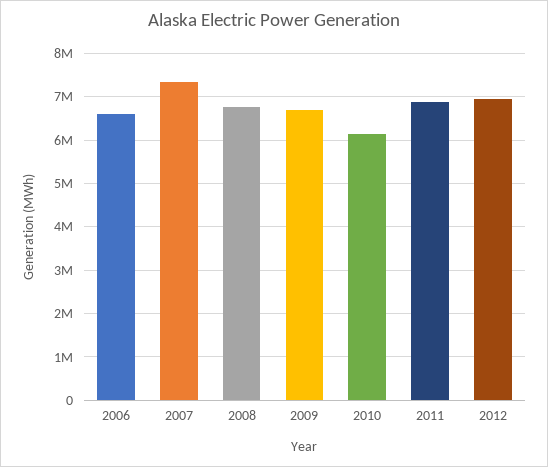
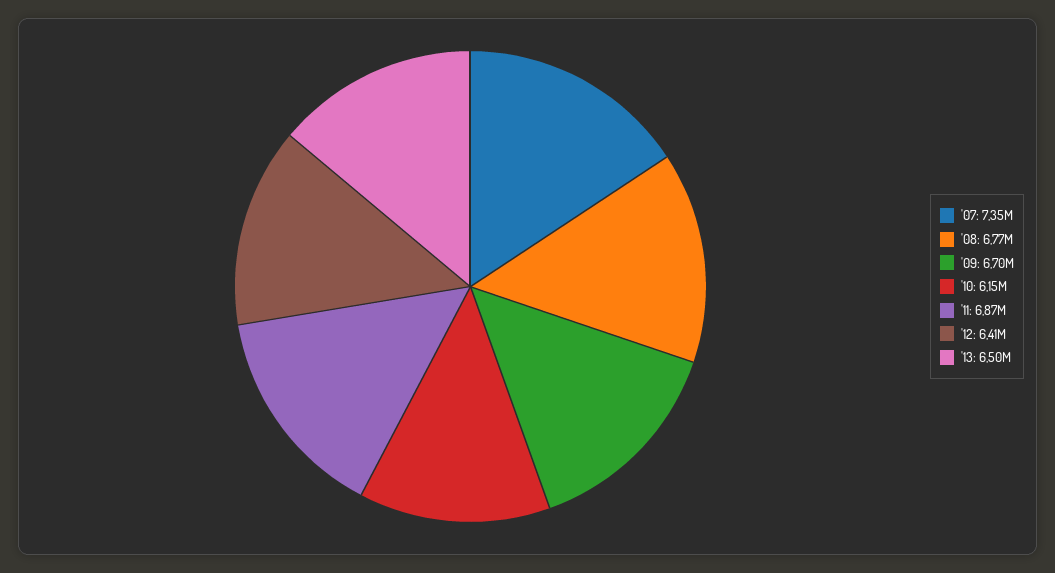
2006: 6600000 -> none
2012: 7000000 -> 6410000
'13: none -> 6500000

